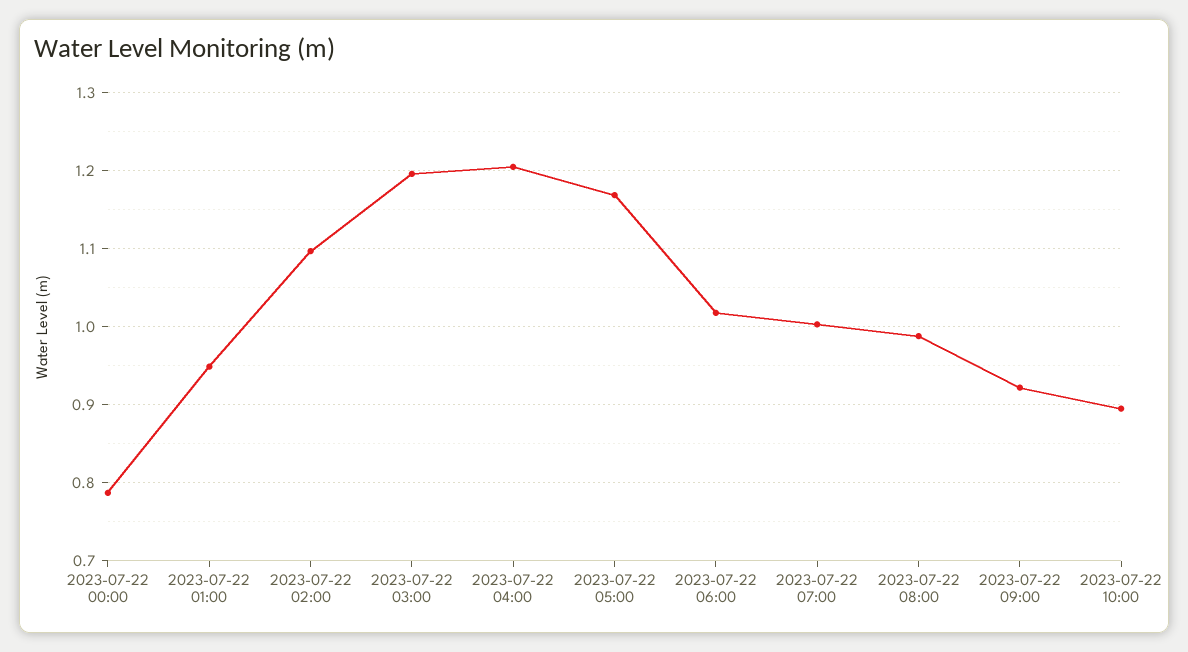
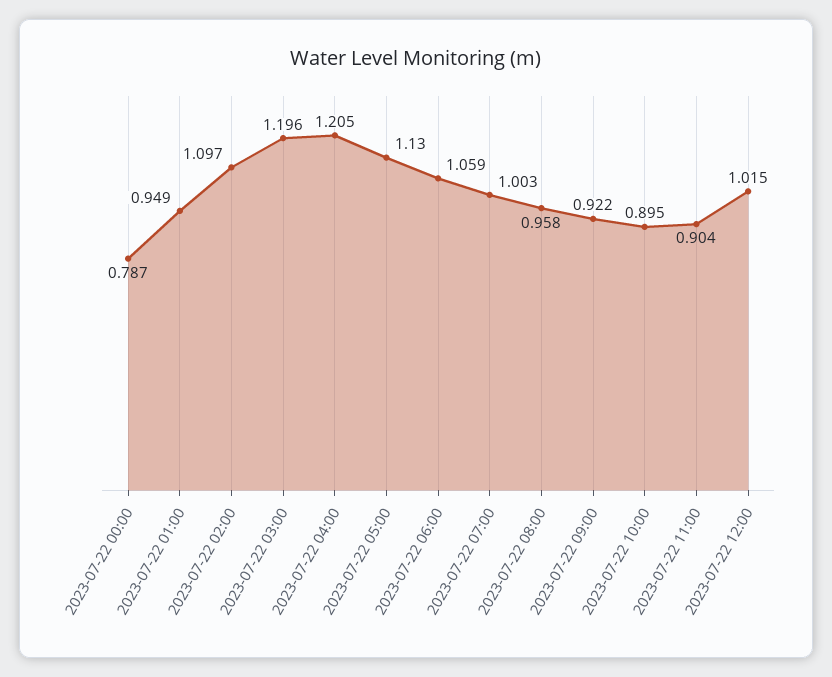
2023-07-22 05:00: 1.17 -> 1.13
2023-07-22 06:00: 1.02 -> 1.059
2023-07-22 08:00: 0.99 -> 0.958
2023-07-22 11:00: none -> 0.904
2023-07-22 12:00: none -> 1.015

